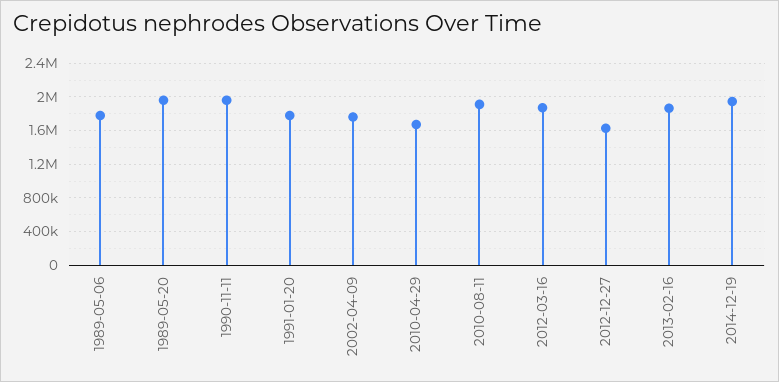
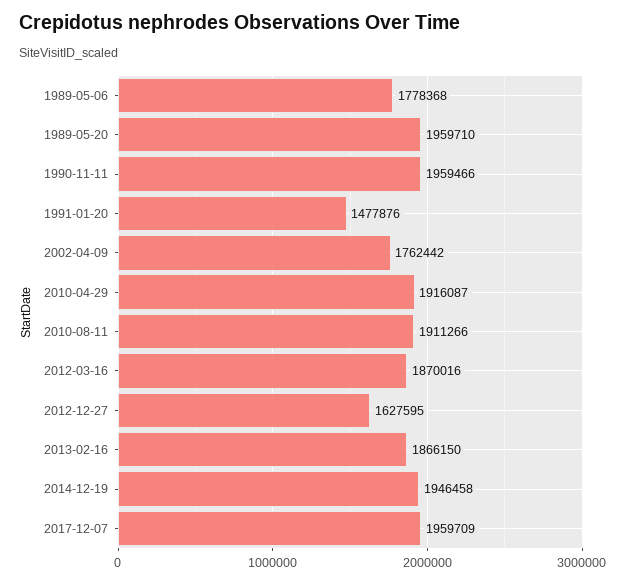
1991-01-20: 1800000 -> 1477876
2010-04-29: 1700000 -> 1916087
2017-12-07: none -> 1959709

